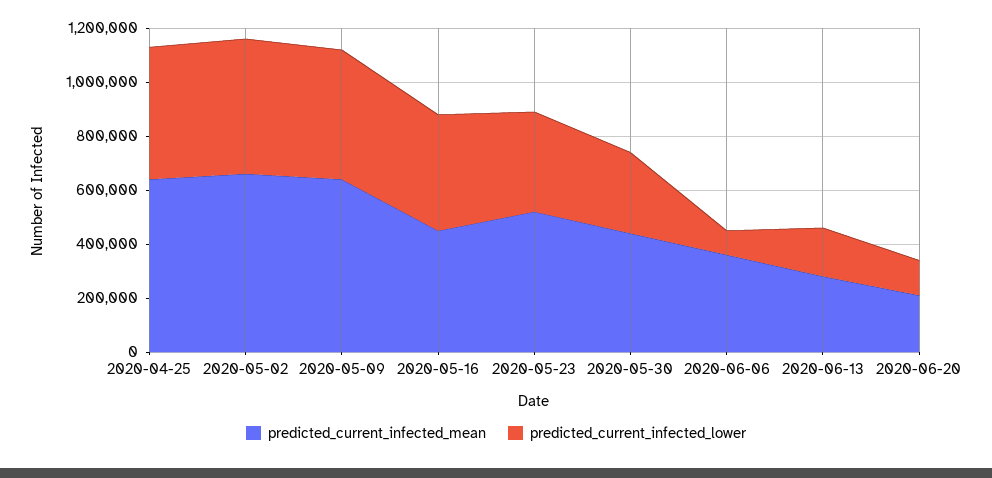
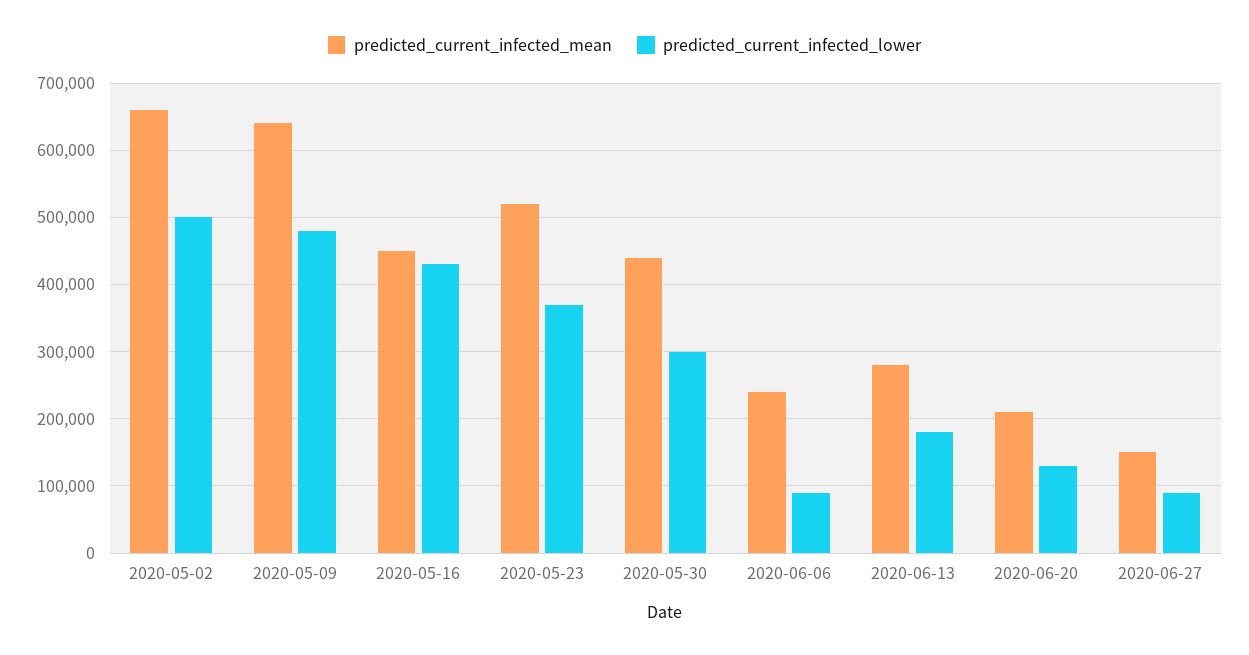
predicted_current_infected_mean, 2020-04-25: 650000 -> none
predicted_current_infected_lower, 2020-04-25: 500000 -> none
predicted_current_infected_mean, 2020-06-06: 350000 -> 240000
predicted_current_infected_mean, 2020-06-27: none -> 150000
predicted_current_infected_lower, 2020-06-27: none -> 90000

